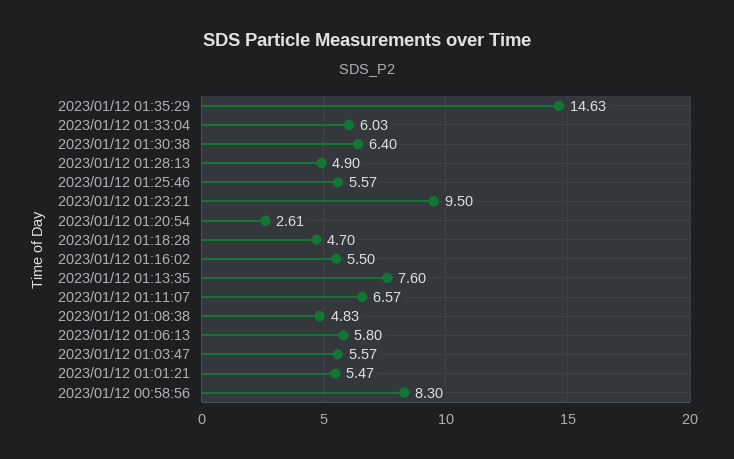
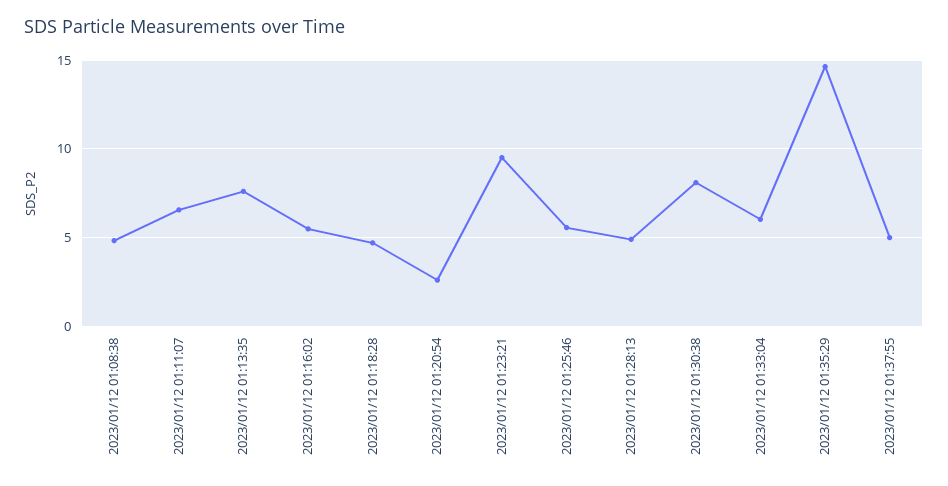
2023/01/12 01:30:38: 6.4 -> 8
2023/01/12 01:06:13: 5.8 -> none
2023/01/12 01:03:47: 5.57 -> none
2023/01/12 01:01:21: 5.47 -> none
2023/01/12 00:58:56: 8.3 -> none
2023/01/12 01:37:55: none -> 5

